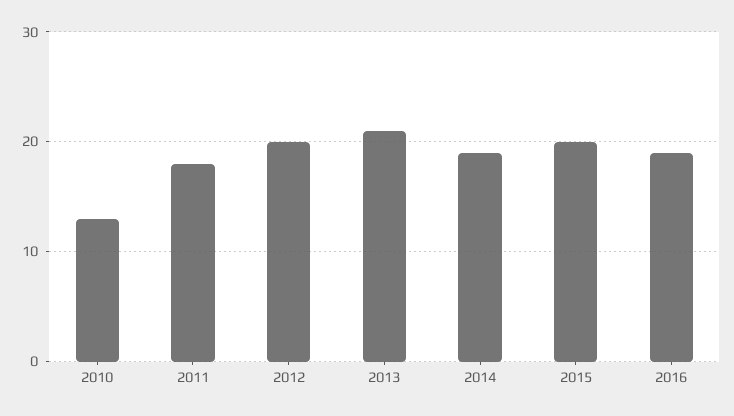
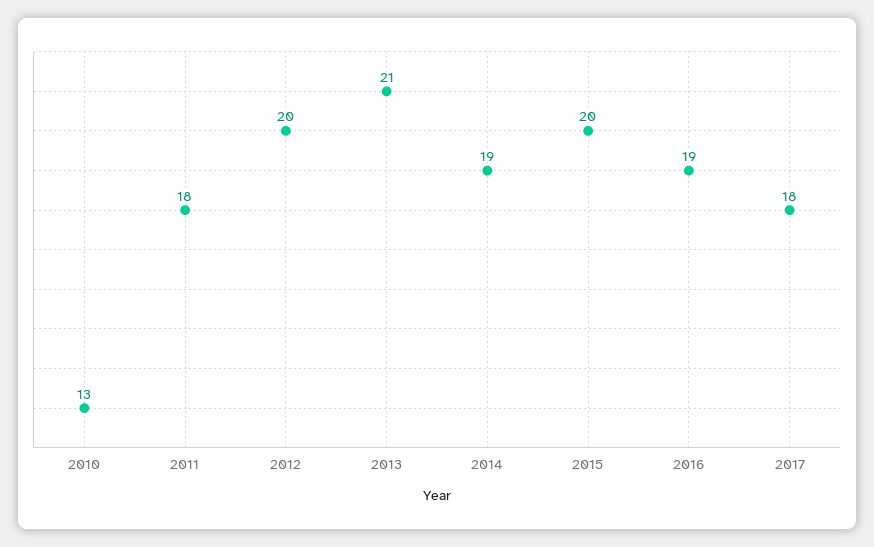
2017: none -> 18

